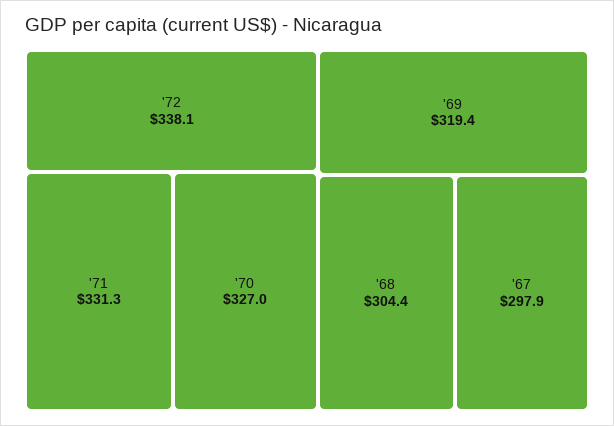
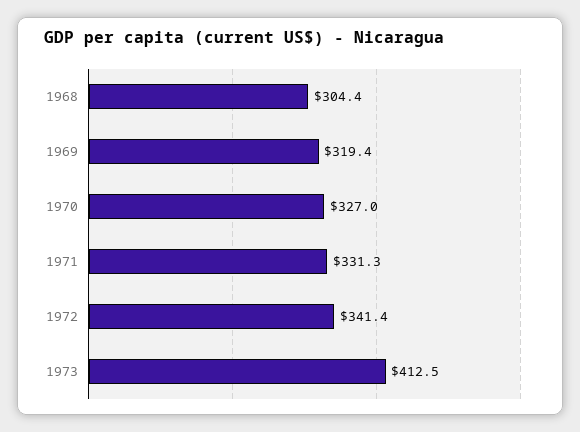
'72: 338.1 -> 341.4
'67: 297.9 -> none
1973: none -> 412.5

